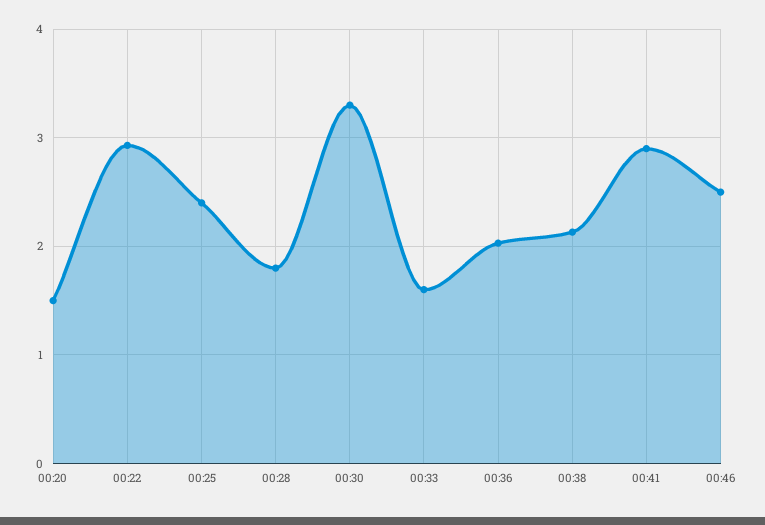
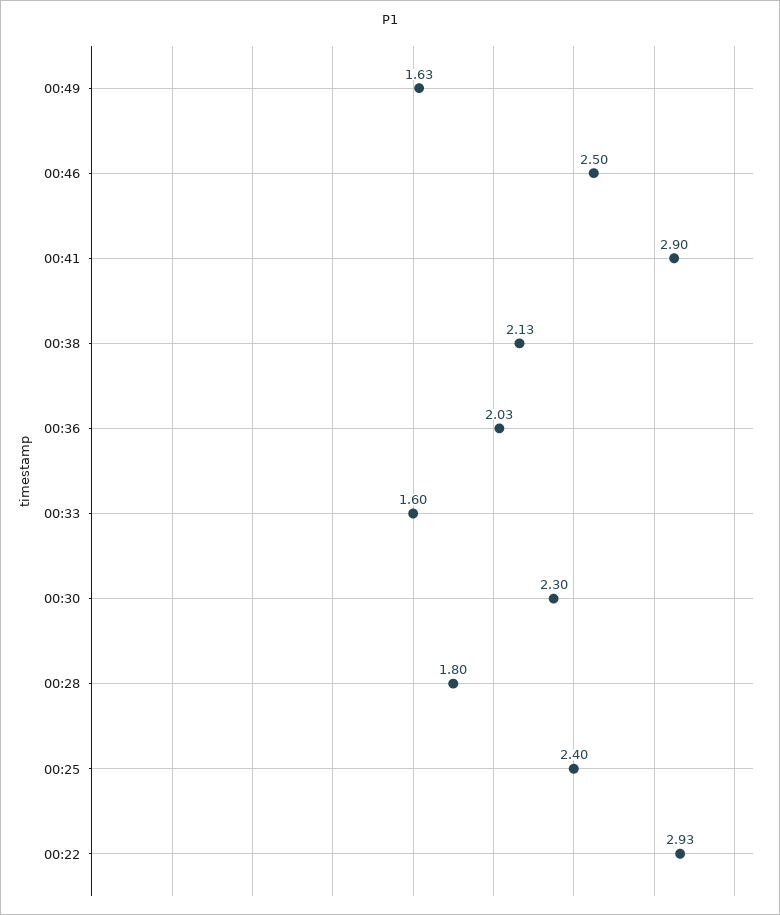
00:20: 1.5 -> none
00:30: 3.3 -> 2.3
00:49: none -> 1.63

